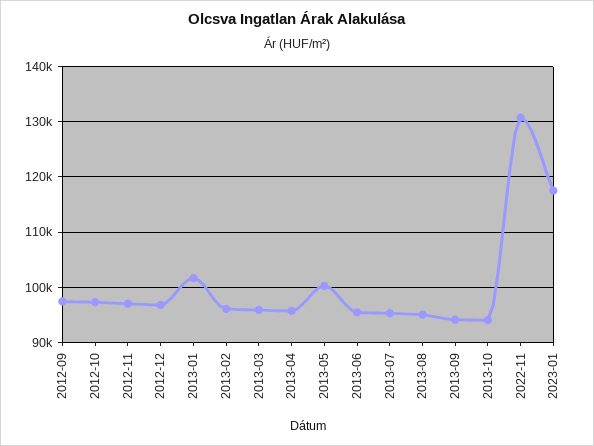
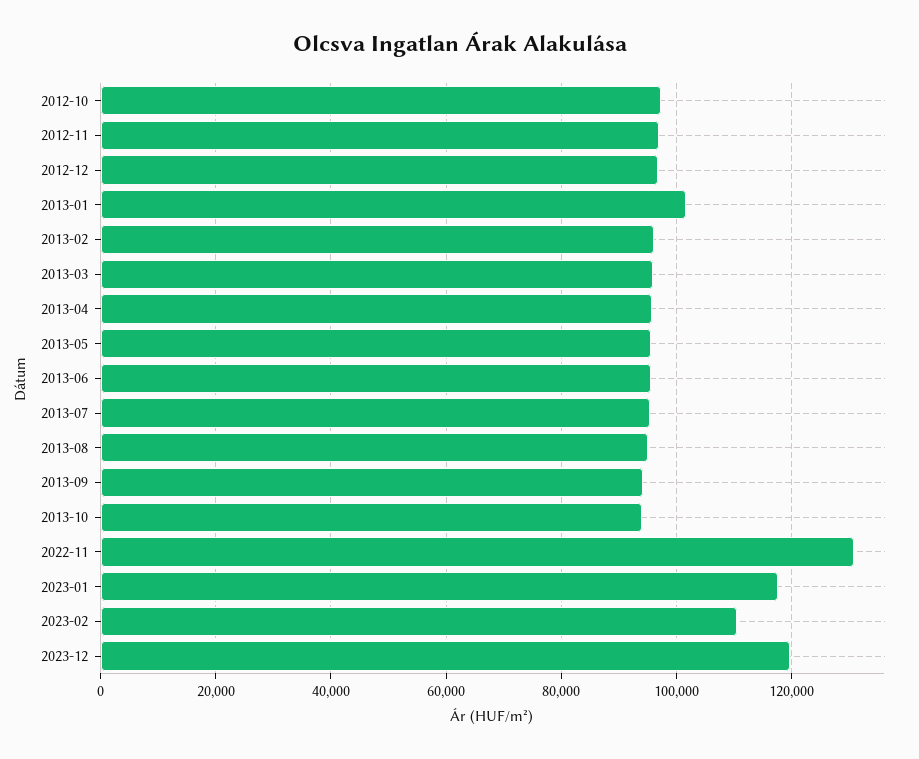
2012-09: 98000 -> none
2013-05: 100000 -> 96000
2023-02: none -> 110000
2023-12: none -> 120000

